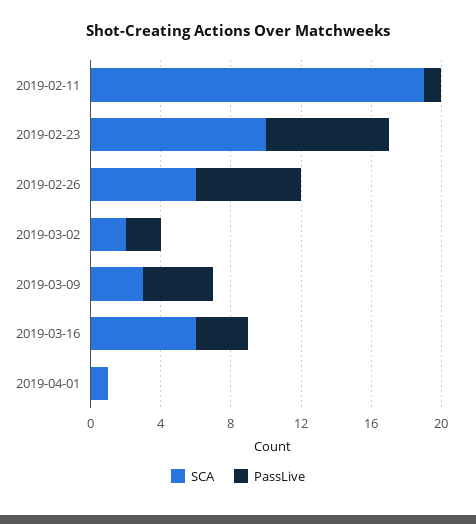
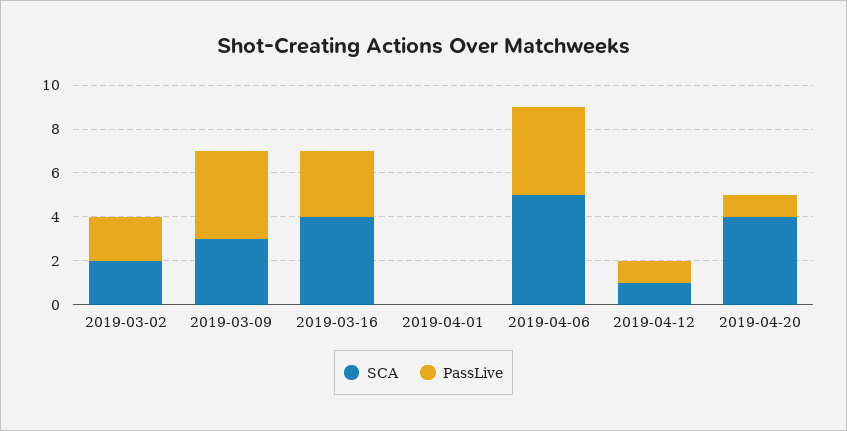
SCA, 2019-02-11: 19 -> none
PassLive, 2019-02-11: 1 -> none
SCA, 2019-02-23: 10 -> none
PassLive, 2019-02-23: 7 -> none
SCA, 2019-02-26: 6 -> none
PassLive, 2019-02-26: 6 -> none
SCA, 2019-03-16: 6 -> 4
SCA, 2019-04-01: 1 -> 0
SCA, 2019-04-06: none -> 5
PassLive, 2019-04-06: none -> 4
SCA, 2019-04-12: none -> 1
PassLive, 2019-04-12: none -> 1
SCA, 2019-04-20: none -> 4
PassLive, 2019-04-20: none -> 1

